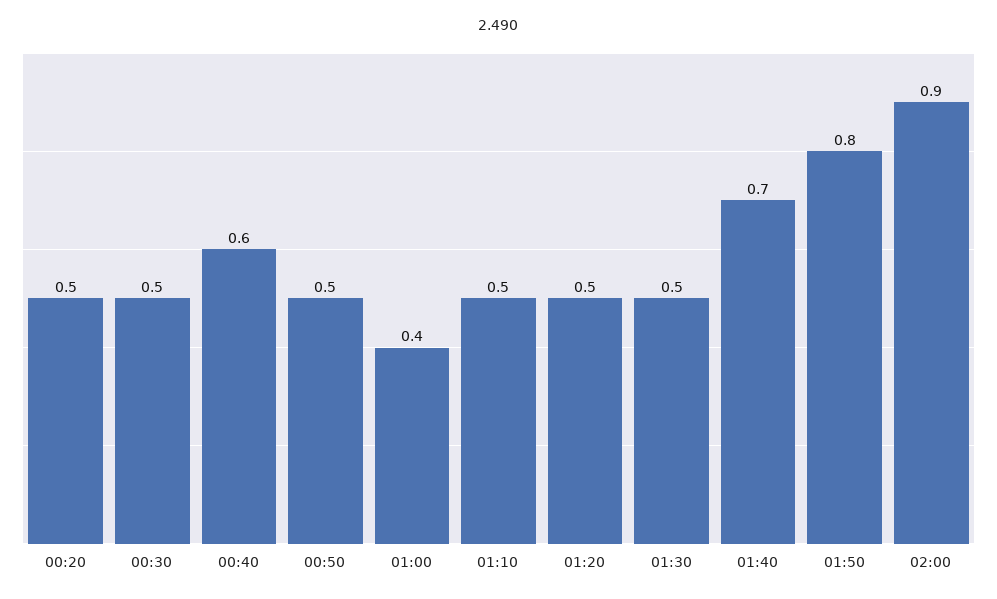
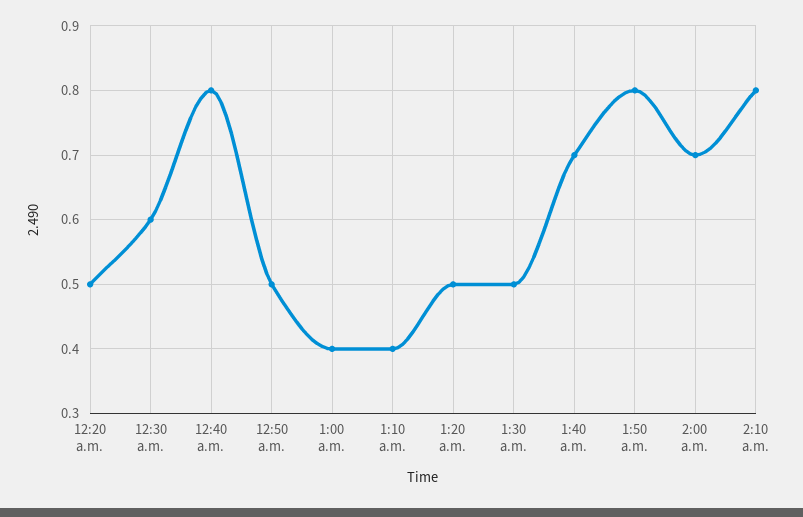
00:30: 0.5 -> 0.6
00:40: 0.6 -> 0.8
01:10: 0.5 -> 0.4
02:00: 0.9 -> 0.7
2:10 a.m.: none -> 0.8

